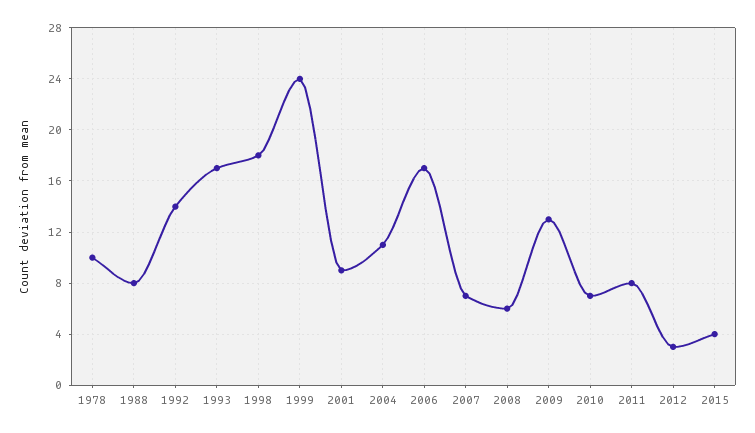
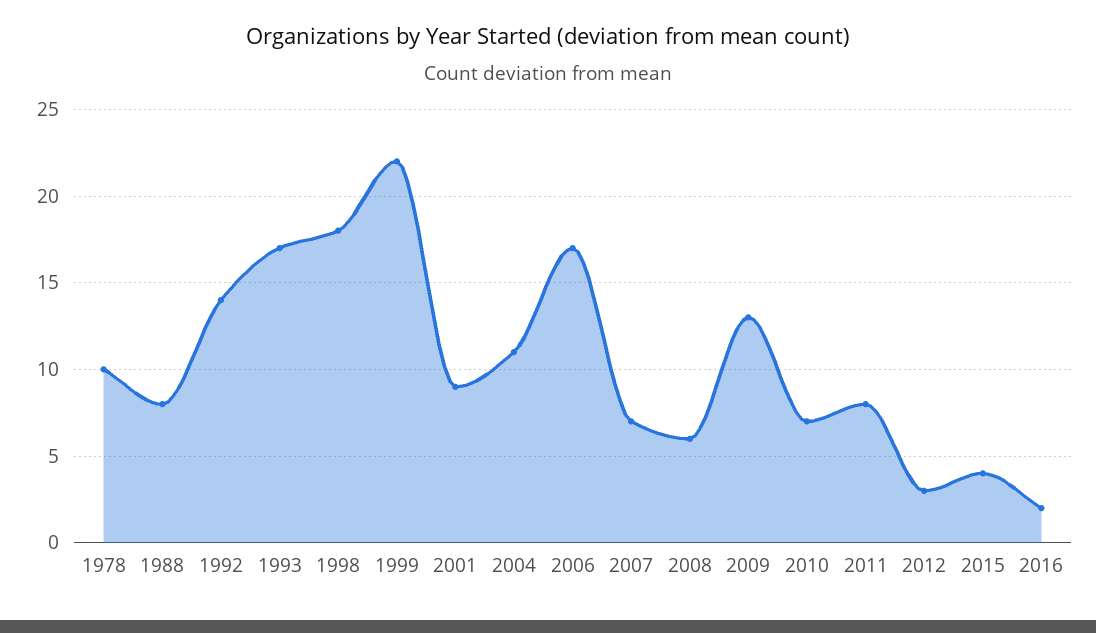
1999: 24 -> 22
2016: none -> 2

